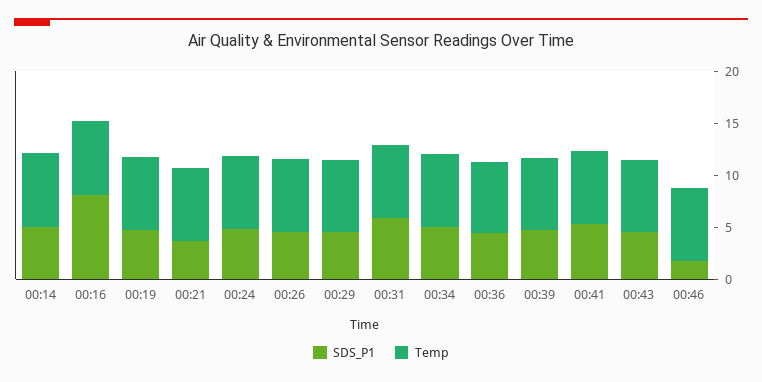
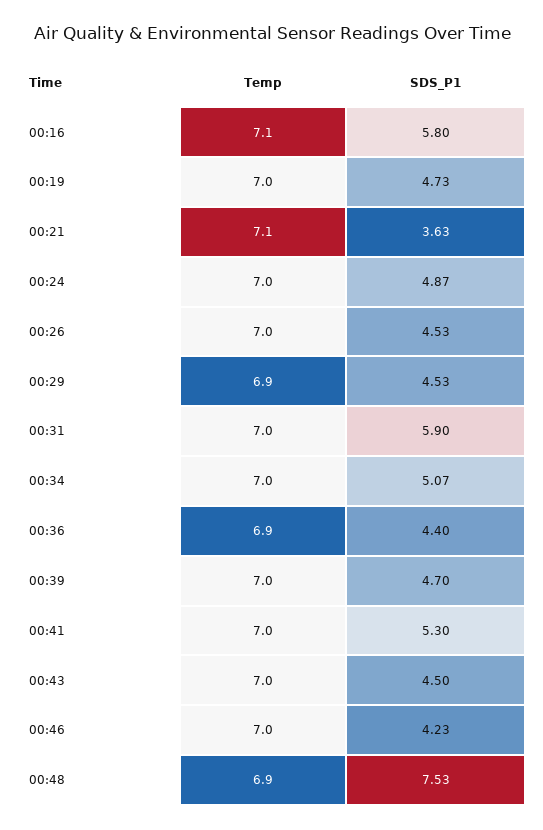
SDS_P1, 00:14: 5 -> none
Temp, 00:14: 7 -> none
SDS_P1, 00:16: 8 -> 5.8
SDS_P1, 00:46: 2 -> 4.23
Temp, 00:48: none -> 6.9
SDS_P1, 00:48: none -> 7.53

